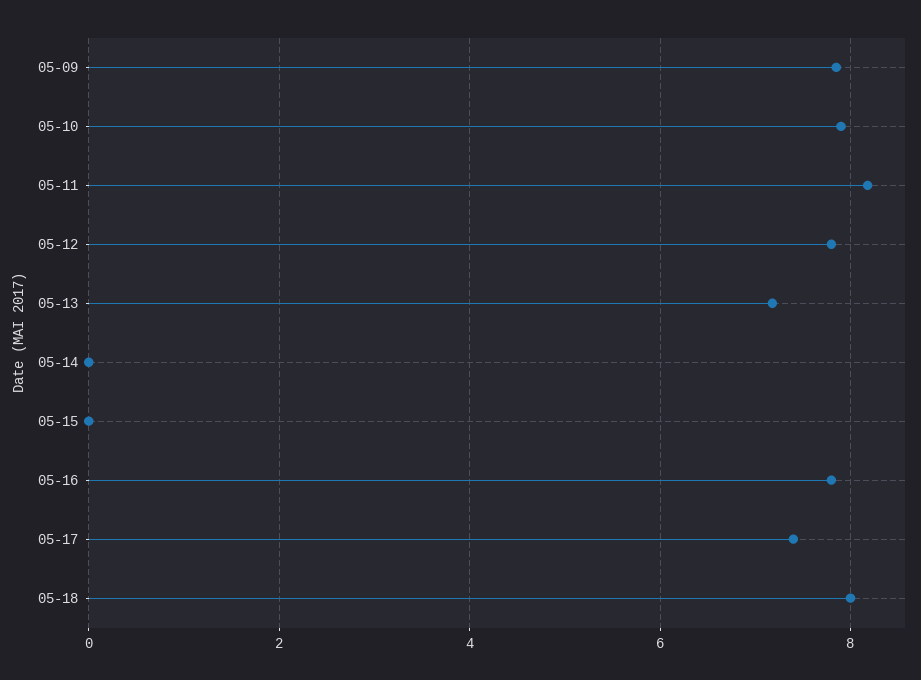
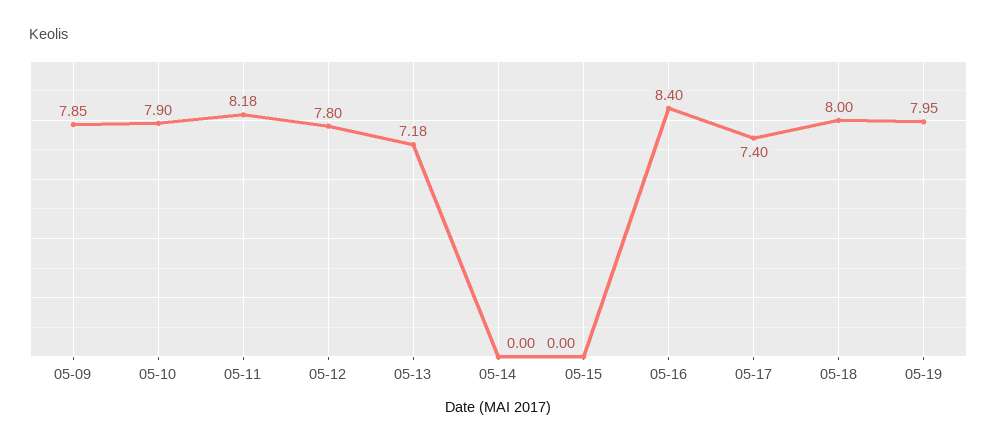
05-16: 7.8 -> 8.4
05-19: none -> 7.95

